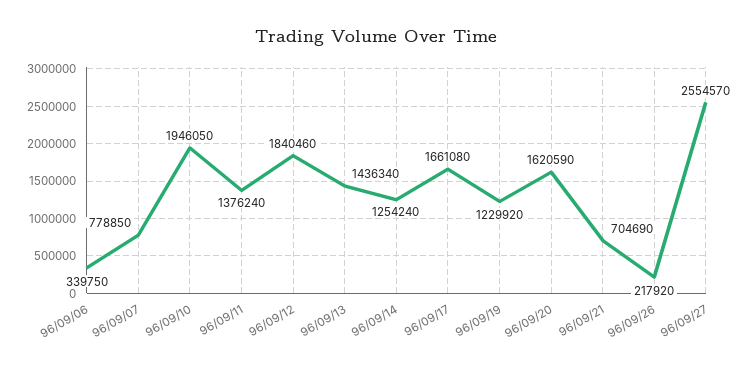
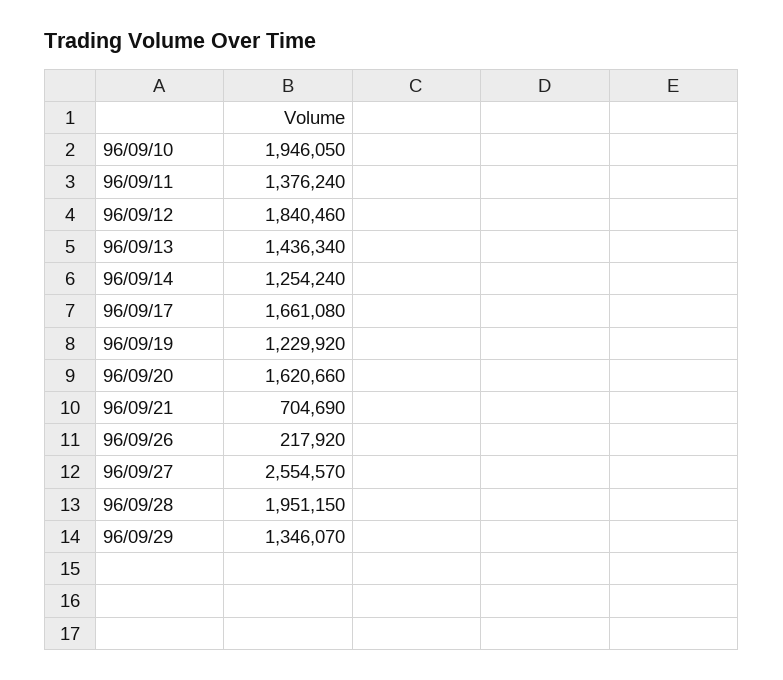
96/09/06: 339750 -> none
96/09/07: 778850 -> none
96/09/20: 1620590 -> 1620660
96/09/28: none -> 1951150
96/09/29: none -> 1346070

